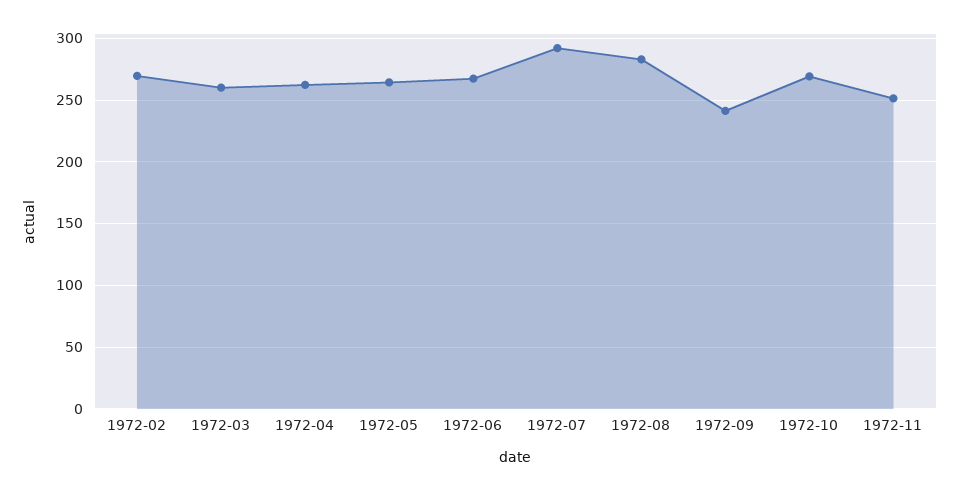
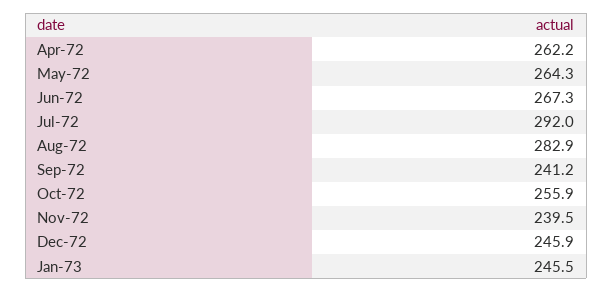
1972-02: 270 -> none
1972-03: 260 -> none
1972-10: 270 -> 255.9
1972-11: 250 -> 239.5
Dec-72: none -> 245.9
Jan-73: none -> 245.5

